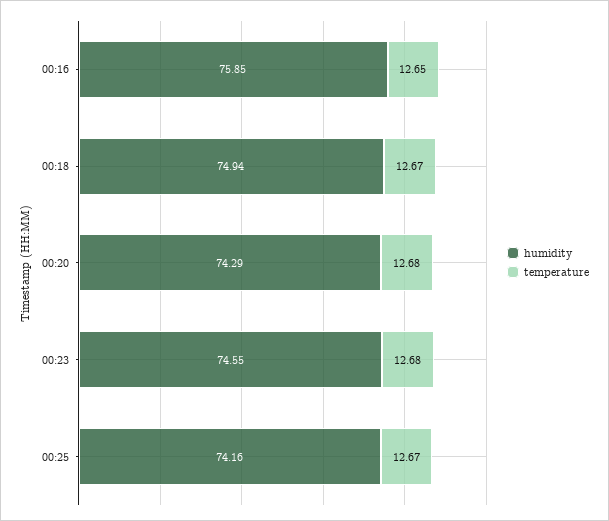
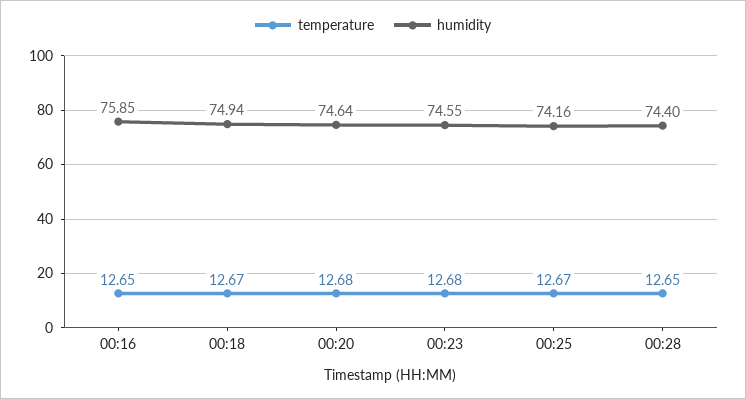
humidity, 00:20: 74.29 -> 74.64
temperature, 00:28: none -> 12.65
humidity, 00:28: none -> 74.4

